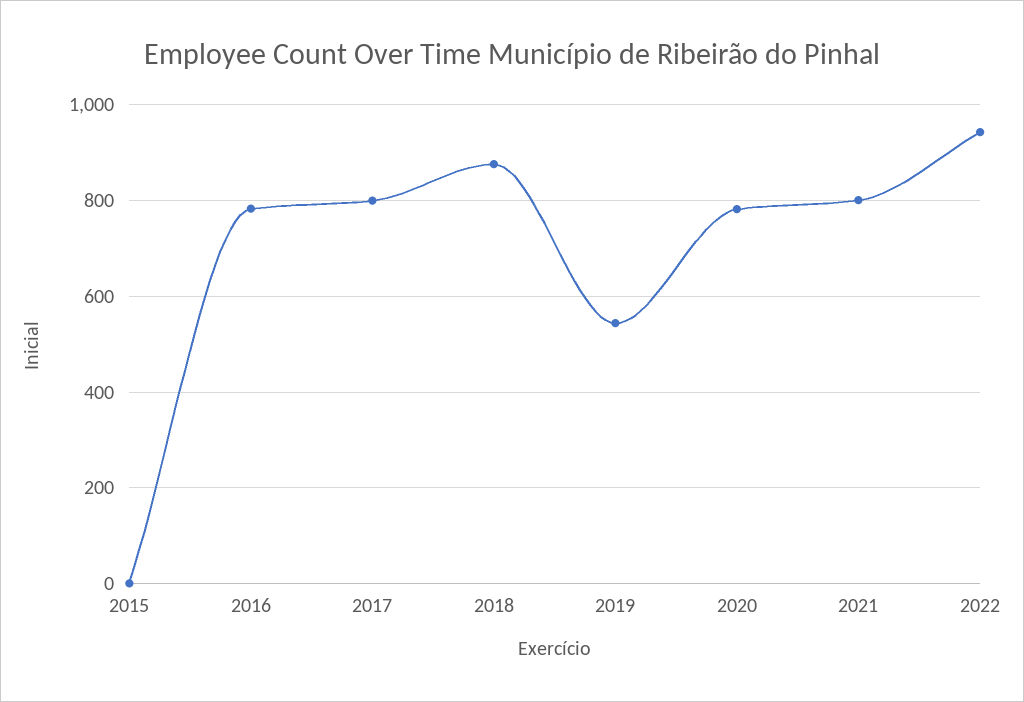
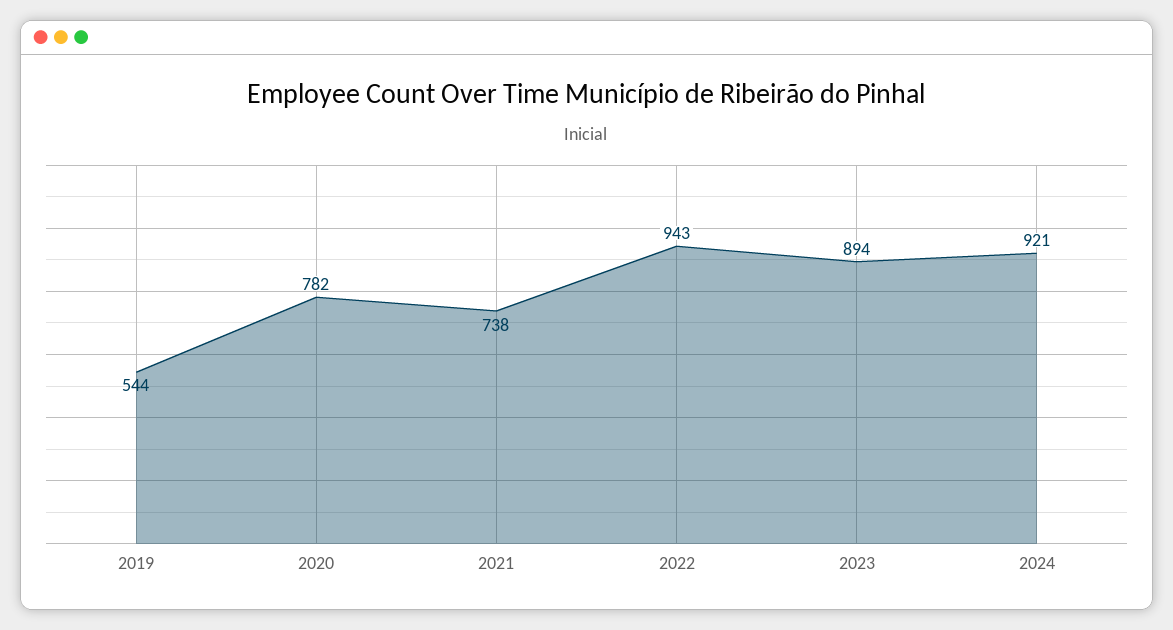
2015: 0 -> none
2016: 780 -> none
2017: 800 -> none
2018: 880 -> none
2021: 800 -> 738
2023: none -> 894
2024: none -> 921

